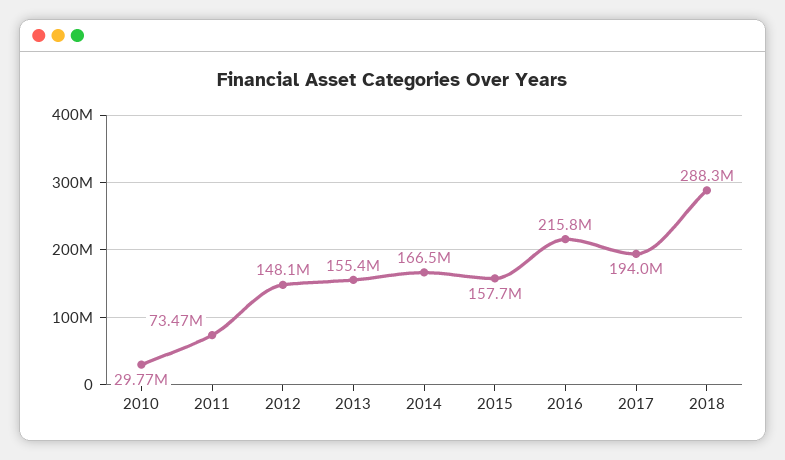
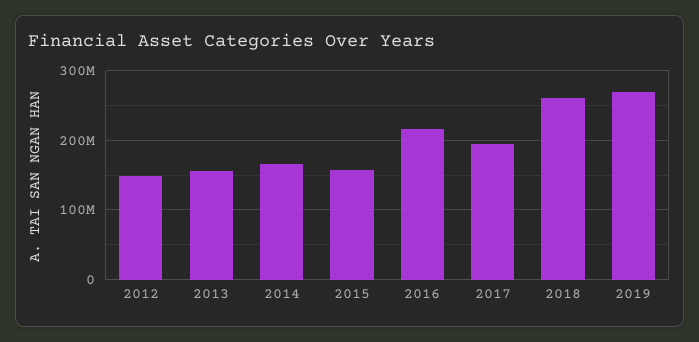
2010: 29770000 -> none
2011: 73470000 -> none
2018: 288300000 -> 260000000
2019: none -> 270000000

